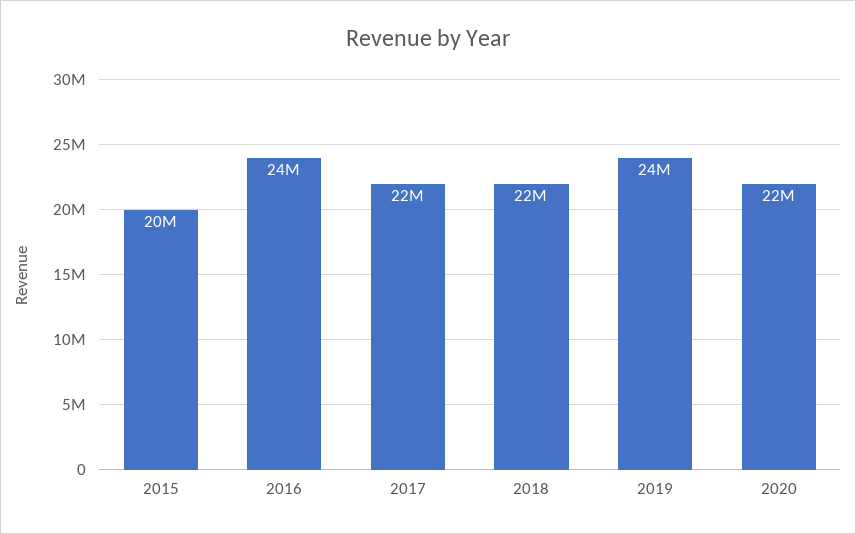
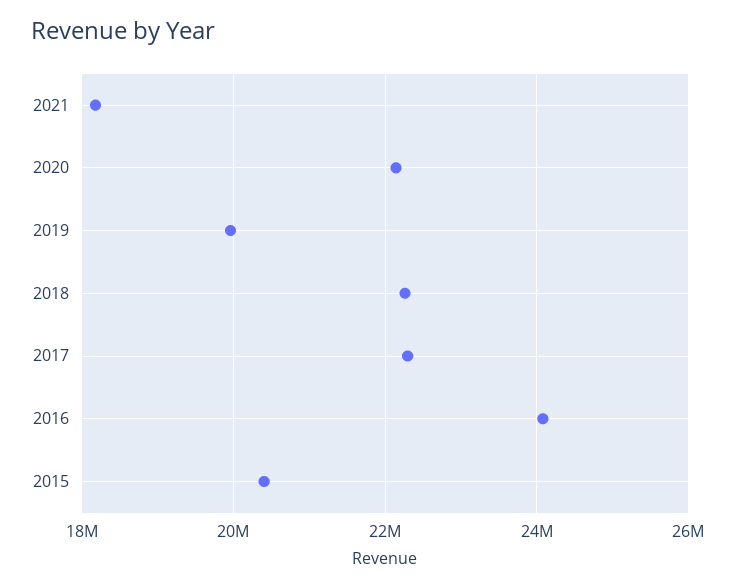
2019: 24000000 -> 20000000
2021: none -> 18200000

